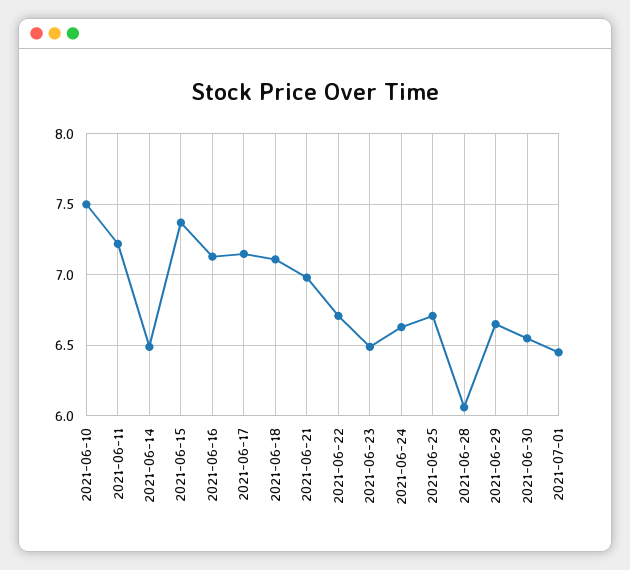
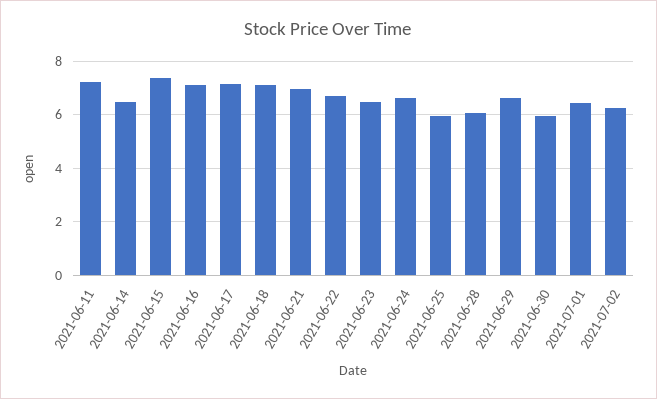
2021-06-10: 7.5 -> none
2021-06-25: 6.7 -> 6
2021-06-30: 6.55 -> 6
2021-07-02: none -> 6.25

